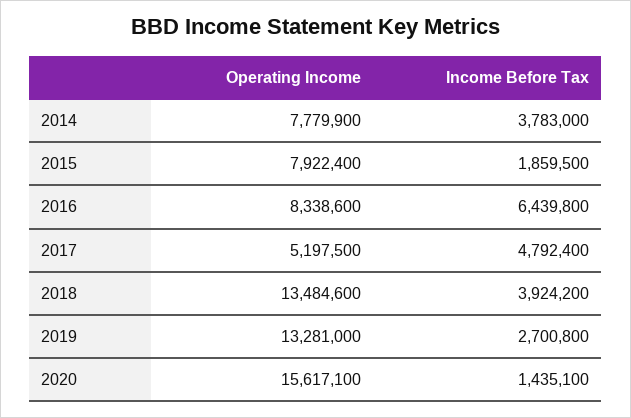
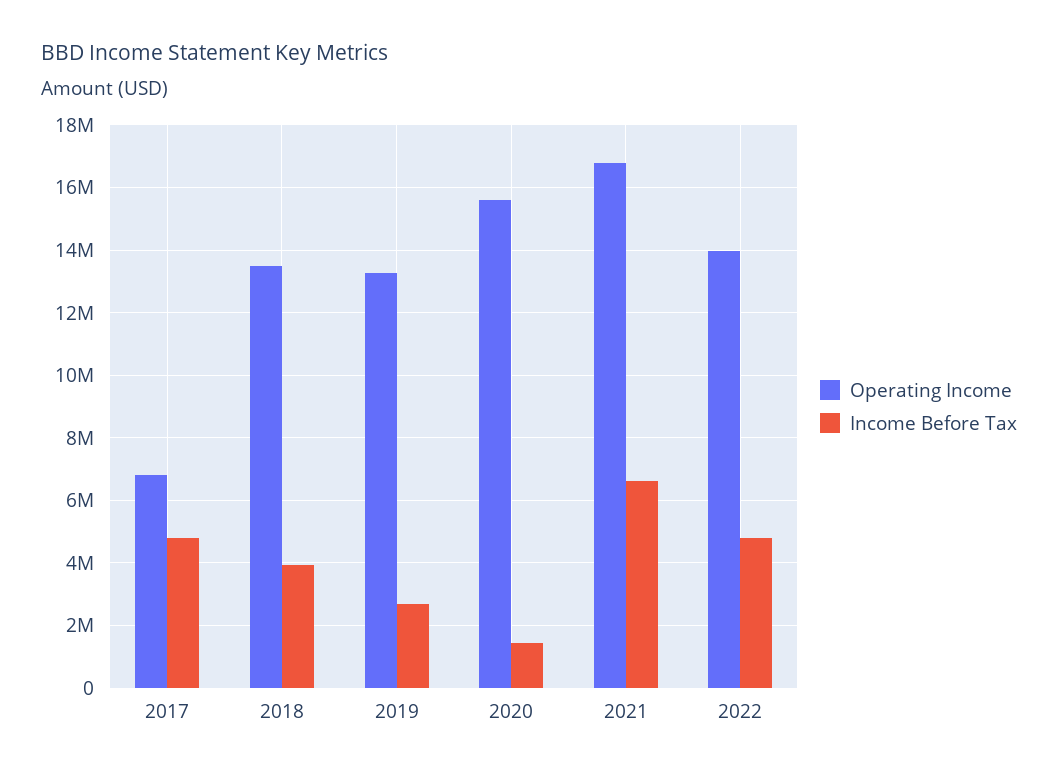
Operating Income, 2014: 7779900 -> none
Income Before Tax, 2014: 3783000 -> none
Operating Income, 2015: 7922400 -> none
Income Before Tax, 2015: 1859500 -> none
Operating Income, 2016: 8338600 -> none
Income Before Tax, 2016: 6439800 -> none
Operating Income, 2017: 5197500 -> 6800000
Operating Income, 2021: none -> 16800000
Income Before Tax, 2021: none -> 6600000
Operating Income, 2022: none -> 14000000
Income Before Tax, 2022: none -> 4800000

